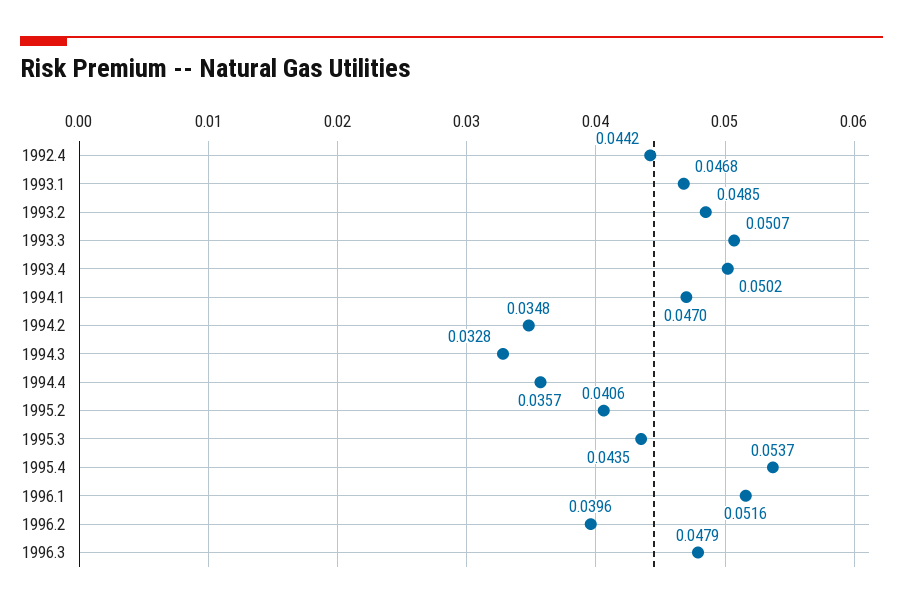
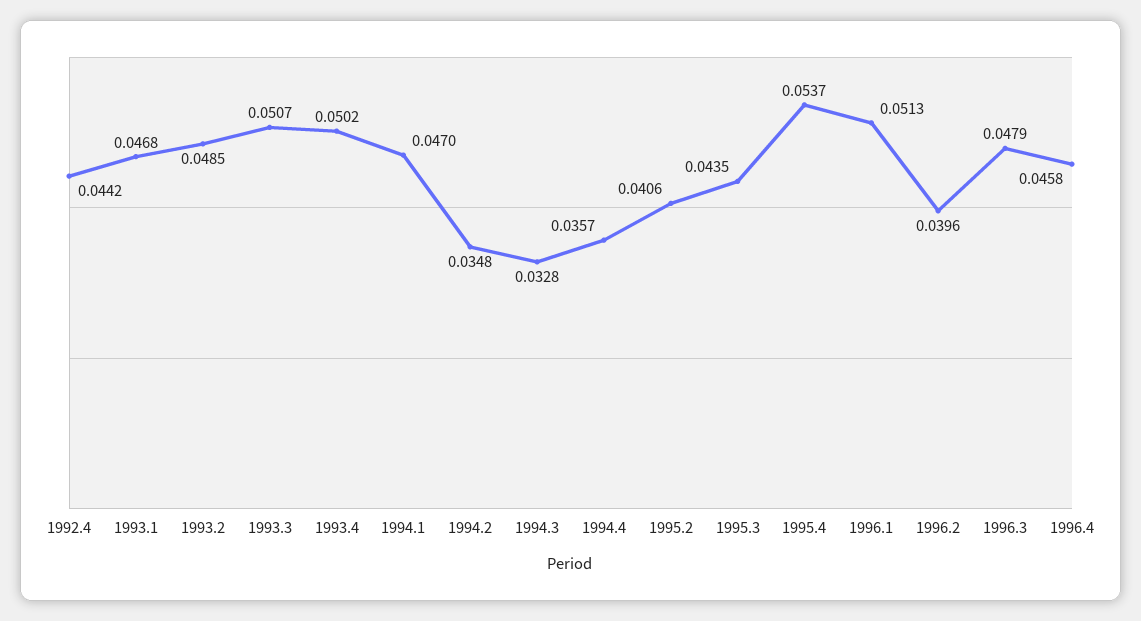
1996.1: 0.0516 -> 0.0513
1996.4: none -> 0.0458

